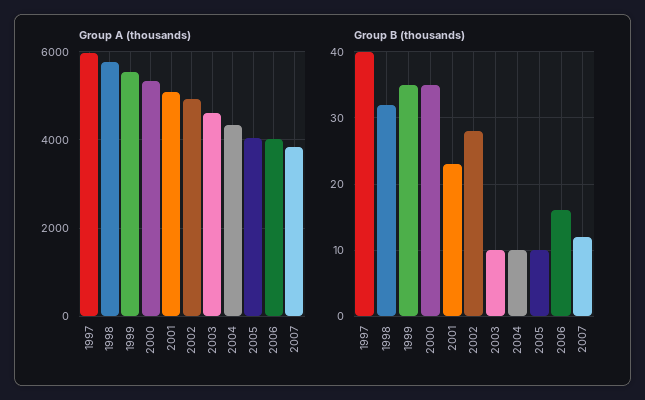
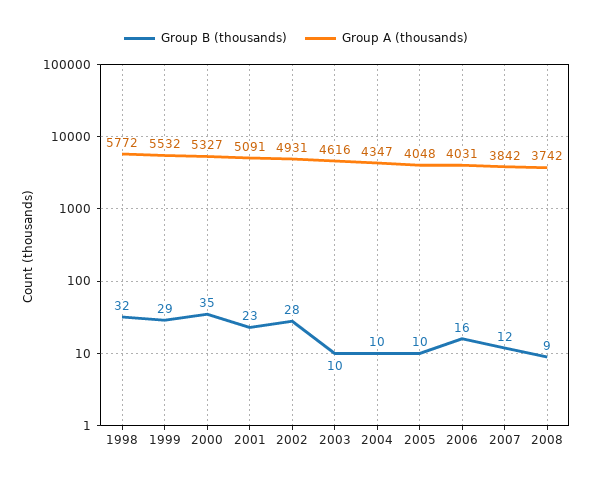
Group A (thousands), 1997: 6000 -> none
Group B (thousands), 1997: 40 -> none
Group B (thousands), 1999: 35 -> 29
Group B (thousands), 2008: none -> 9
Group A (thousands), 2008: none -> 3742

